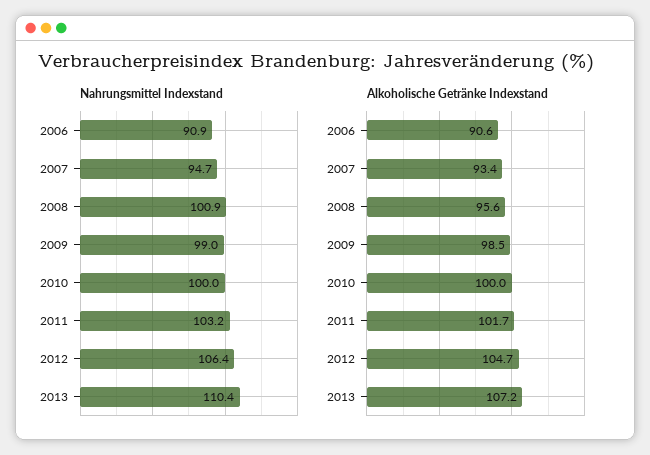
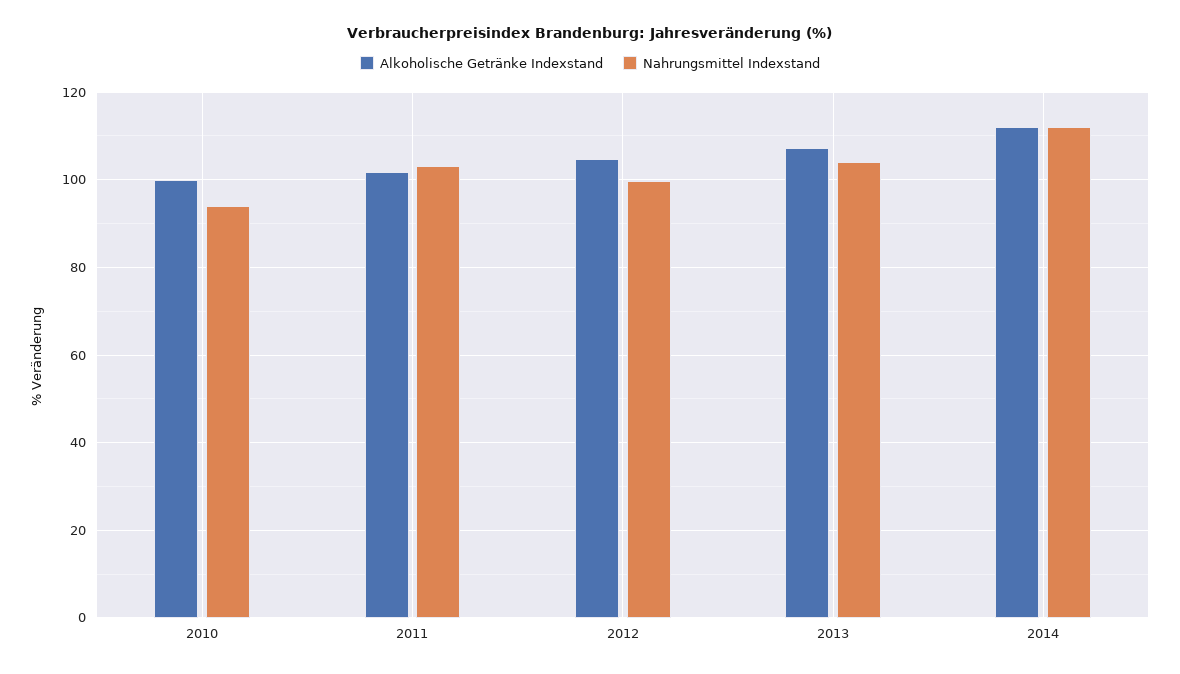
Nahrungsmittel Indexstand, 2006: 90.9 -> none
Nahrungsmittel Indexstand, 2007: 94.7 -> none
Nahrungsmittel Indexstand, 2008: 100.9 -> none
Nahrungsmittel Indexstand, 2009: 99 -> none
Nahrungsmittel Indexstand, 2010: 100 -> 94
Nahrungsmittel Indexstand, 2012: 106.4 -> 100
Nahrungsmittel Indexstand, 2013: 110.4 -> 104
Alkoholische Getränke Indexstand, 2006: 90.6 -> none
Alkoholische Getränke Indexstand, 2007: 93.4 -> none
Alkoholische Getränke Indexstand, 2008: 95.6 -> none
Alkoholische Getränke Indexstand, 2009: 98.5 -> none
Alkoholische Getränke Indexstand, 2014: none -> 112
Nahrungsmittel Indexstand, 2014: none -> 112

